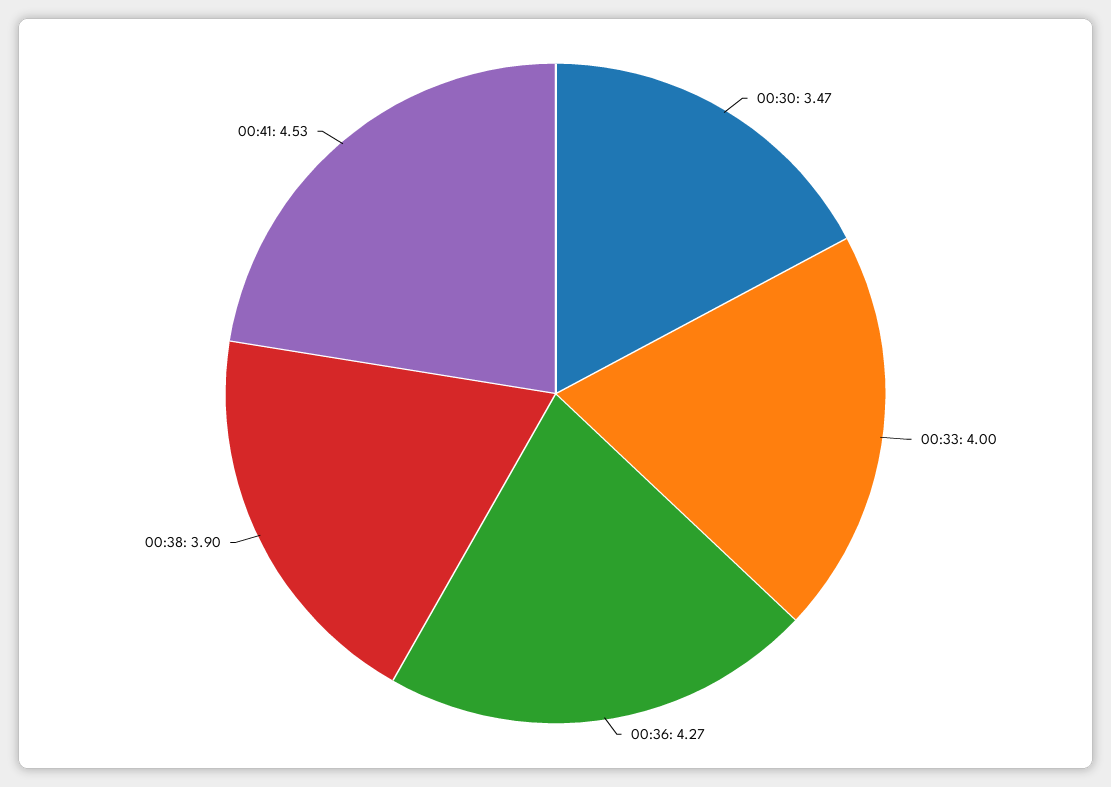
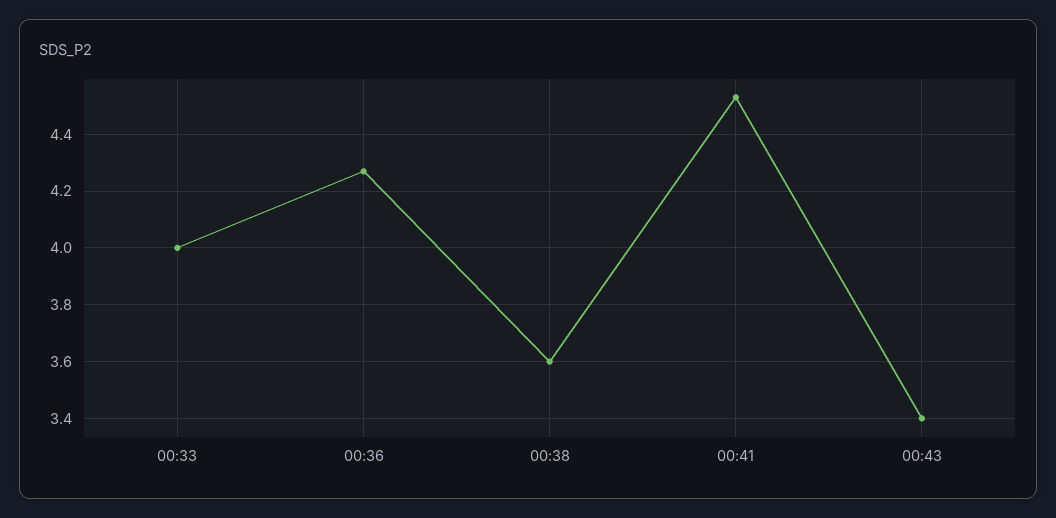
00:30: 3.47 -> none
00:38: 3.9 -> 3.6
00:43: none -> 3.4

